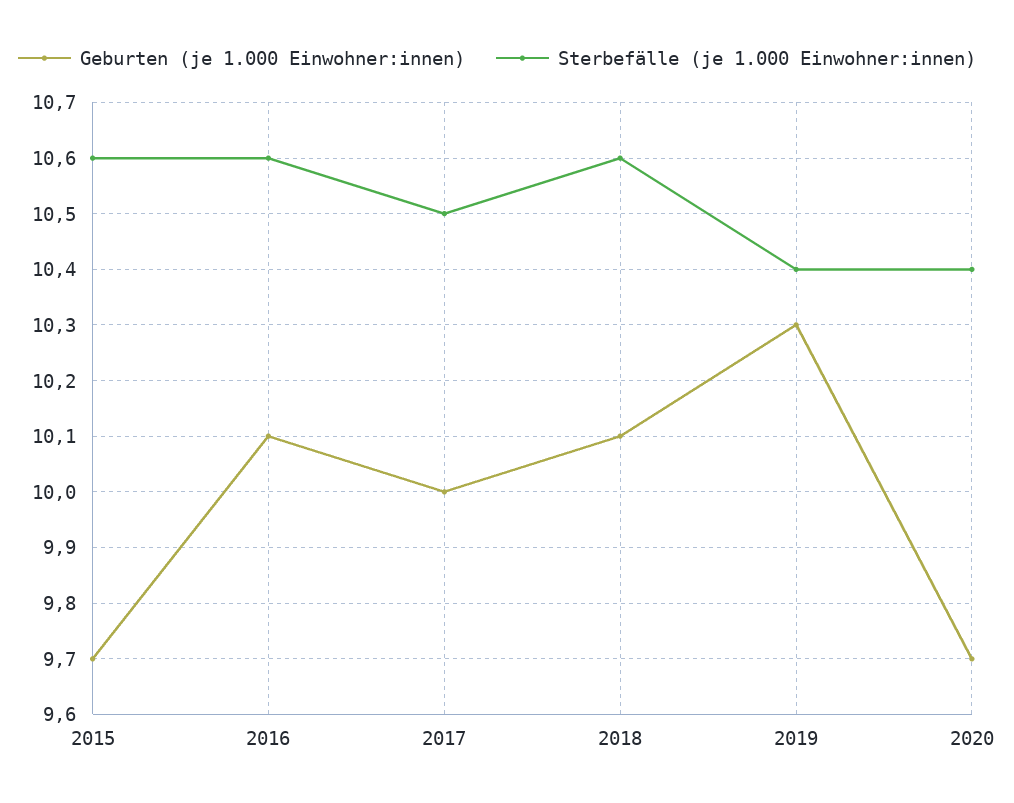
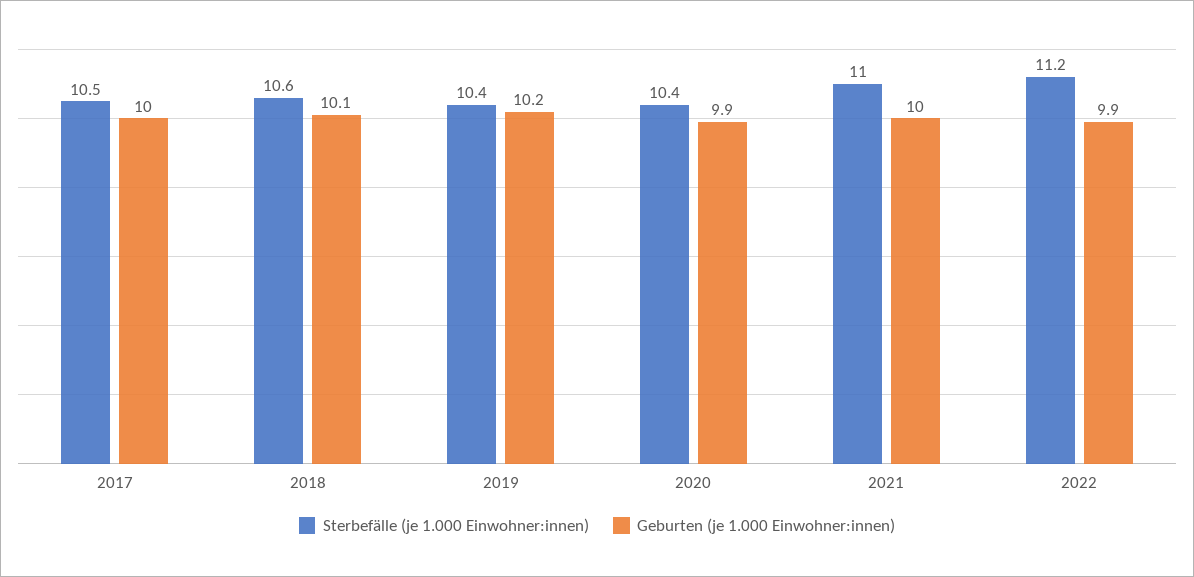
Geburten (je 1.000 Einwohner:innen), 2015: 9.7 -> none
Sterbefälle (je 1.000 Einwohner:innen), 2015: 10.6 -> none
Geburten (je 1.000 Einwohner:innen), 2016: 10.1 -> none
Sterbefälle (je 1.000 Einwohner:innen), 2016: 10.6 -> none
Geburten (je 1.000 Einwohner:innen), 2019: 10.3 -> 10.2
Geburten (je 1.000 Einwohner:innen), 2020: 9.7 -> 9.9
Sterbefälle (je 1.000 Einwohner:innen), 2021: none -> 11
Geburten (je 1.000 Einwohner:innen), 2021: none -> 10
Sterbefälle (je 1.000 Einwohner:innen), 2022: none -> 11.2
Geburten (je 1.000 Einwohner:innen), 2022: none -> 9.9

